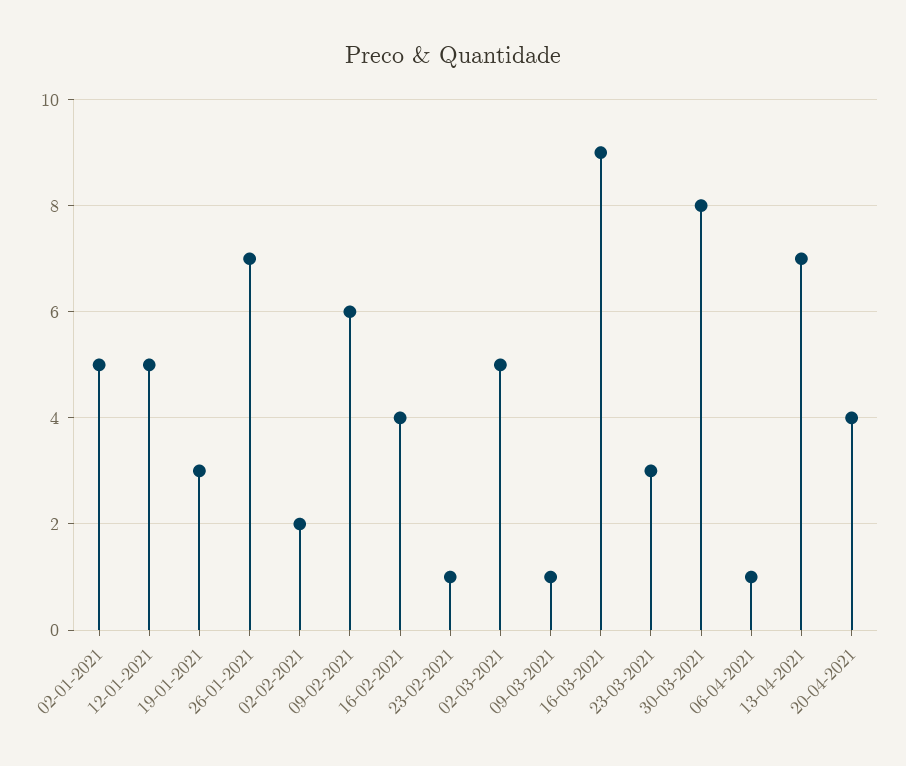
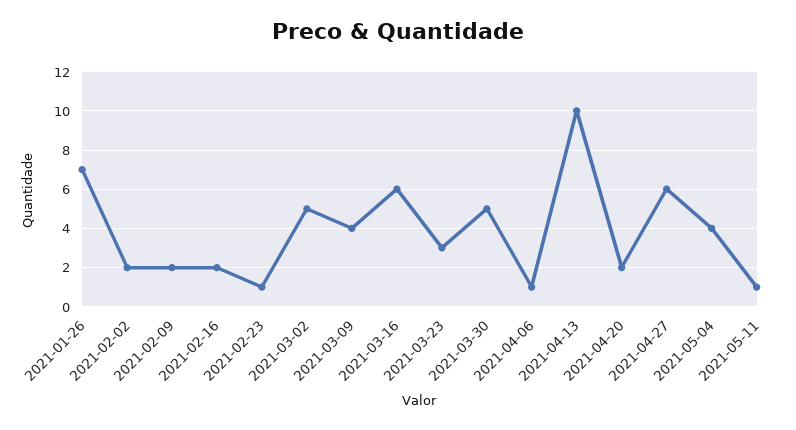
02-01-2021: 5 -> none
12-01-2021: 5 -> none
19-01-2021: 3 -> none
09-02-2021: 6 -> 2
16-02-2021: 4 -> 2
09-03-2021: 1 -> 4
16-03-2021: 9 -> 6
30-03-2021: 8 -> 5
13-04-2021: 7 -> 10
20-04-2021: 4 -> 2
2021-04-27: none -> 6
2021-05-04: none -> 4
2021-05-11: none -> 1

